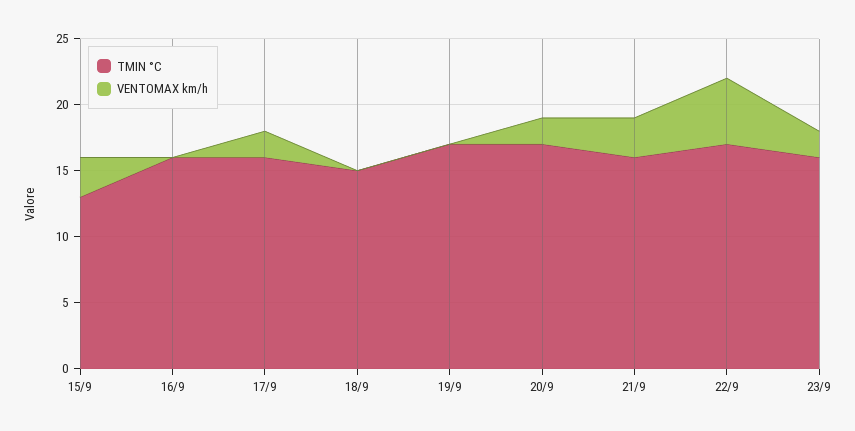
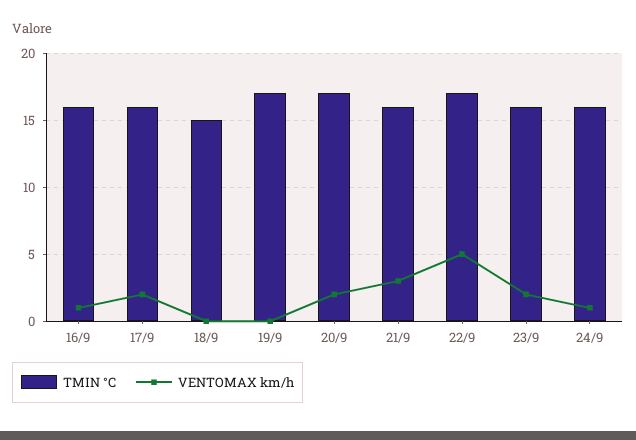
TMIN °C, 15/9: 13 -> none
VENTOMAX km/h, 15/9: 3 -> none
VENTOMAX km/h, 16/9: 0 -> 1
TMIN °C, 24/9: none -> 16
VENTOMAX km/h, 24/9: none -> 1

